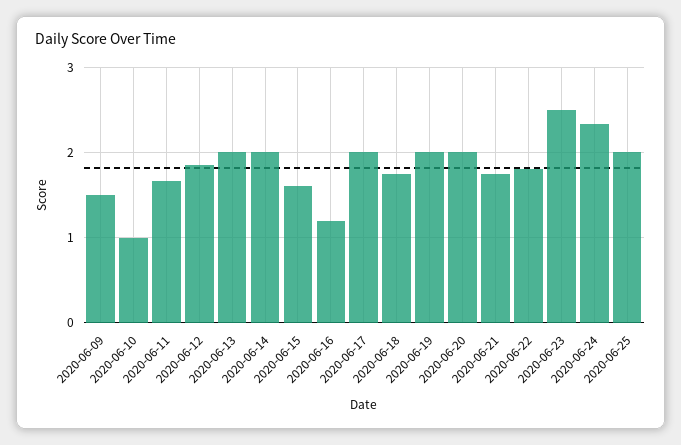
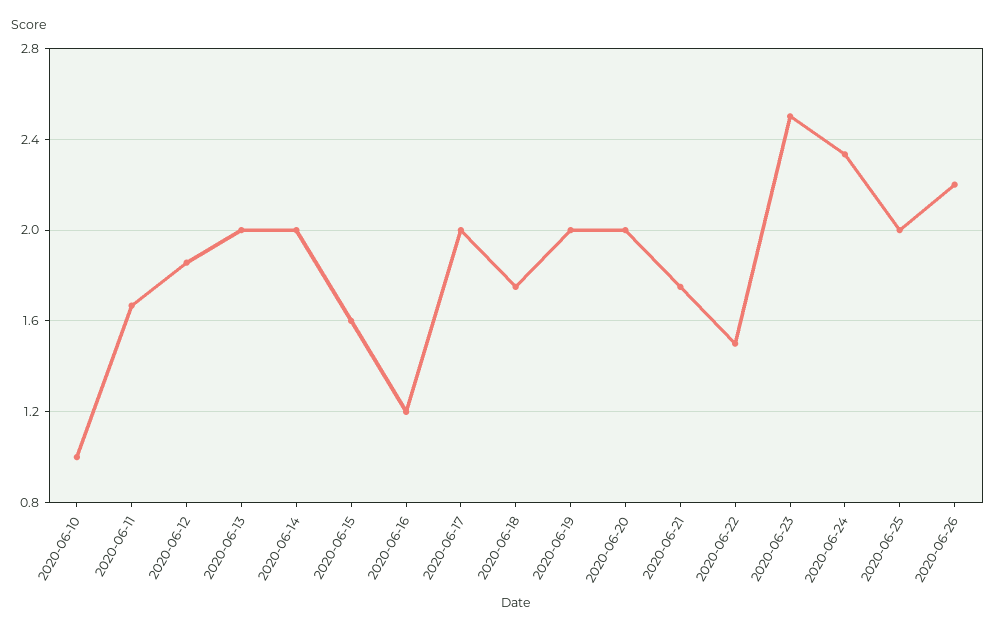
2020-06-09: 1.5 -> none
2020-06-22: 1.8 -> 1.5
2020-06-26: none -> 2.2

